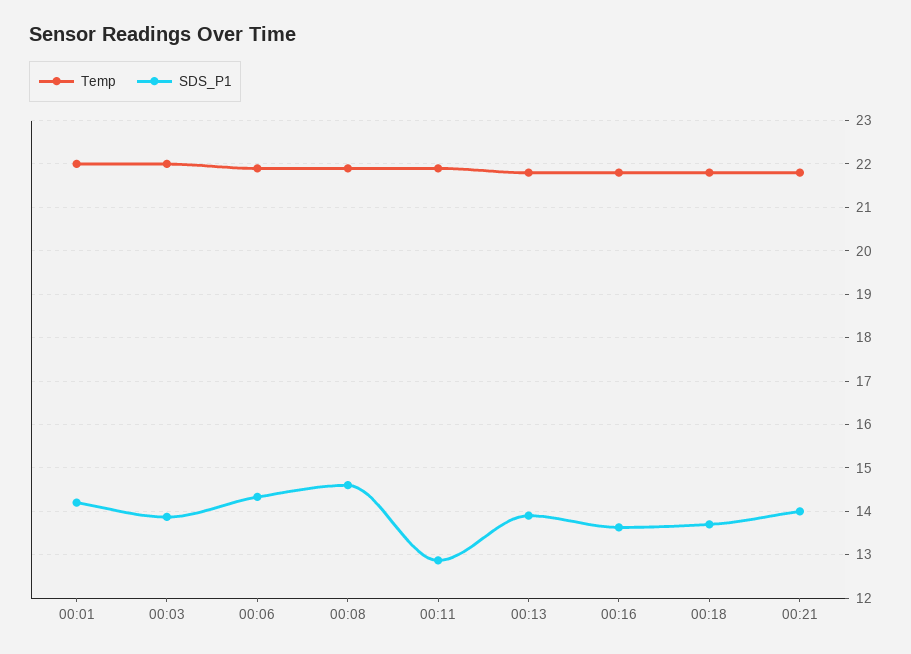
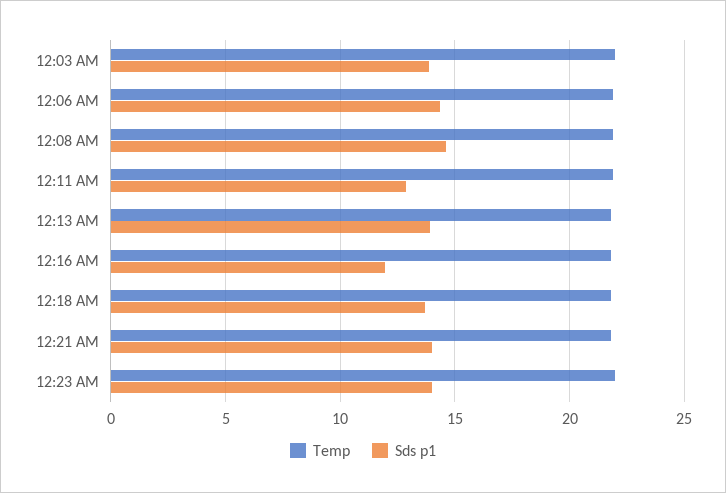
Temp, 00:01: 22 -> none
SDS_P1, 00:01: 14.2 -> none
SDS_P1, 00:16: 13.6 -> 12
Temp, 12:23 AM: none -> 22
SDS_P1, 12:23 AM: none -> 14

